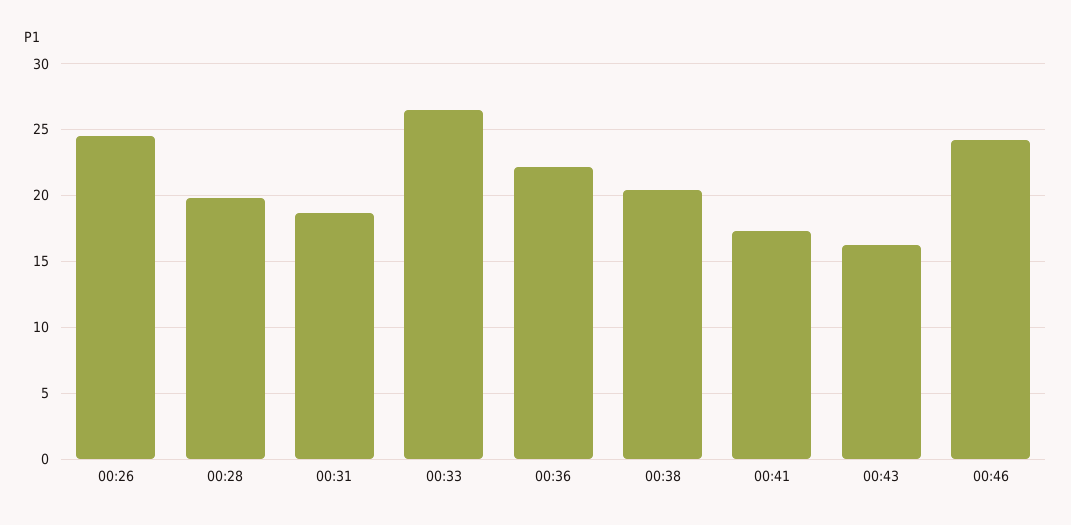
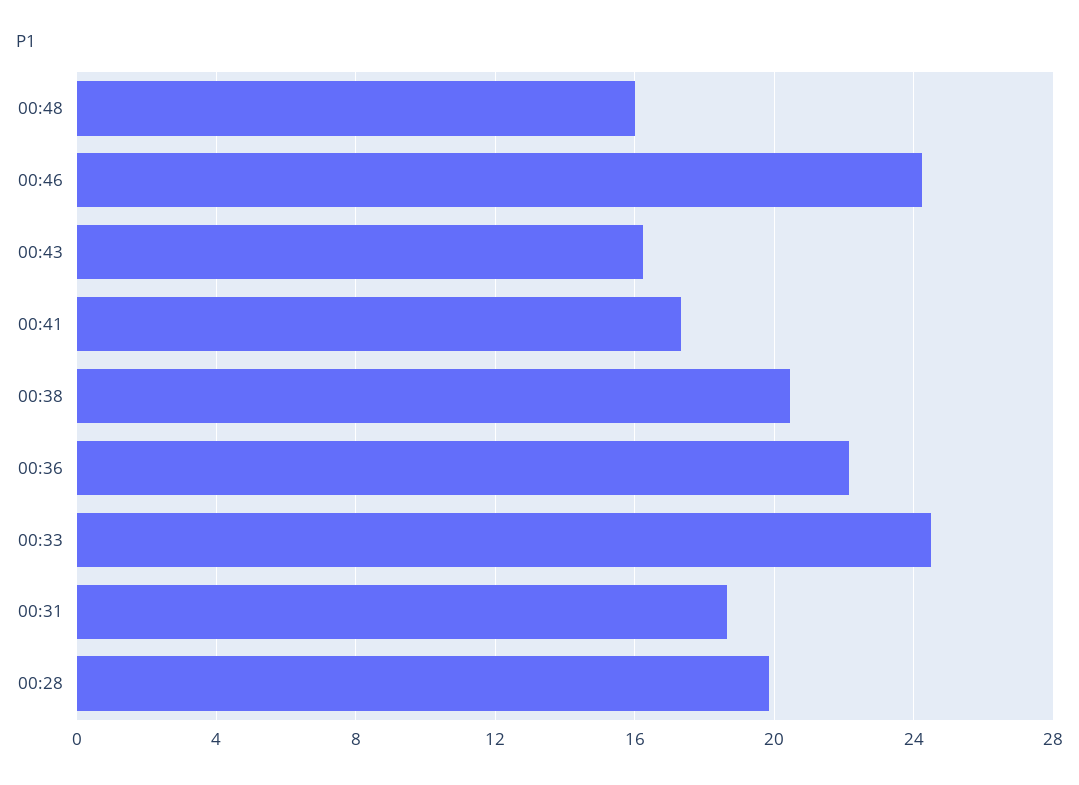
00:26: 24.5 -> none
00:33: 26.5 -> 24.5
00:48: none -> 16

